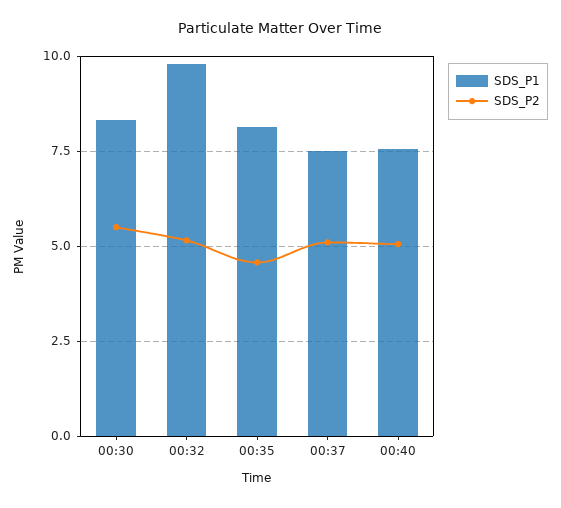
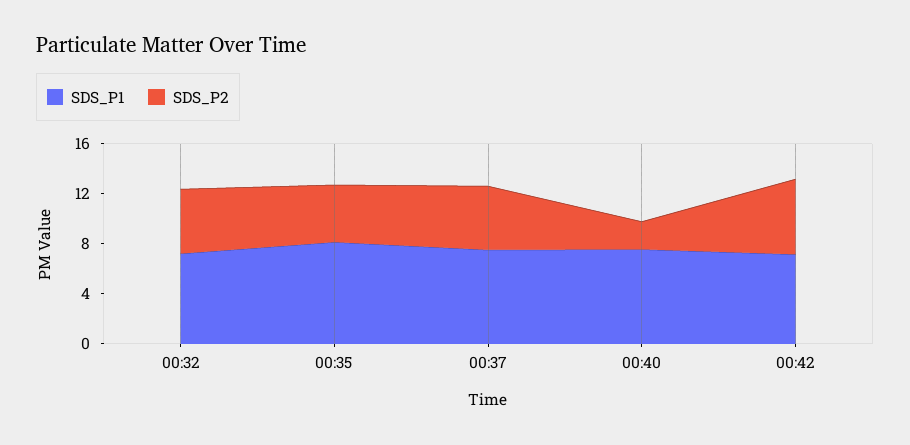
SDS_P1, 00:30: 8.25 -> none
SDS_P2, 00:30: 5.5 -> none
SDS_P1, 00:32: 9.75 -> 7
SDS_P2, 00:40: 5 -> 2
SDS_P1, 00:42: none -> 7
SDS_P2, 00:42: none -> 6

